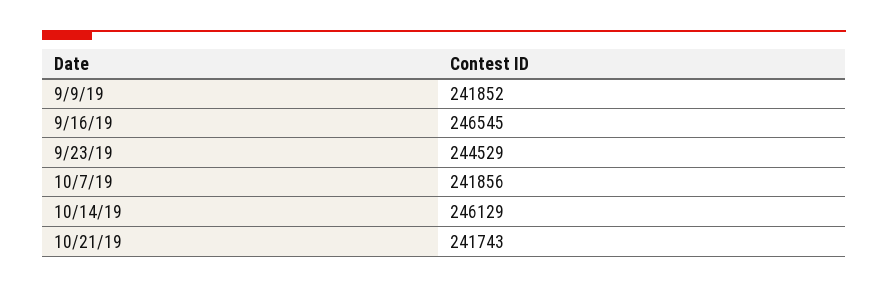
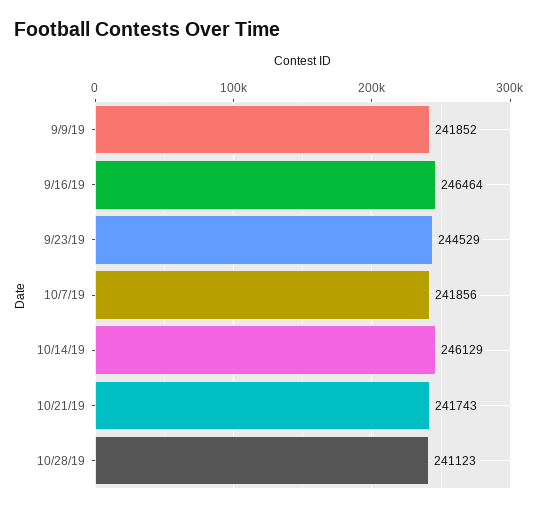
9/16/19: 246545 -> 246464
10/28/19: none -> 241123

